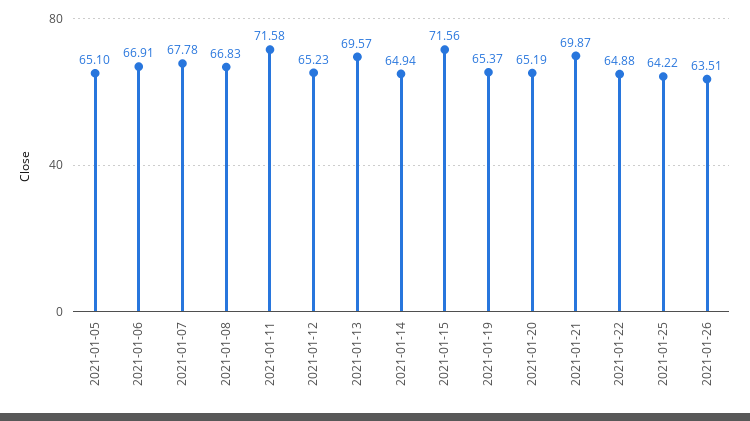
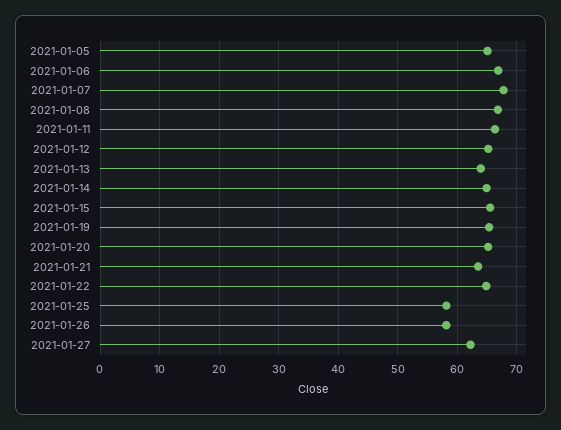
2021-01-11: 71.58 -> 66
2021-01-13: 69.57 -> 64
2021-01-15: 71.56 -> 66
2021-01-21: 69.87 -> 64
2021-01-25: 64.22 -> 58
2021-01-26: 63.51 -> 58
2021-01-27: none -> 62

